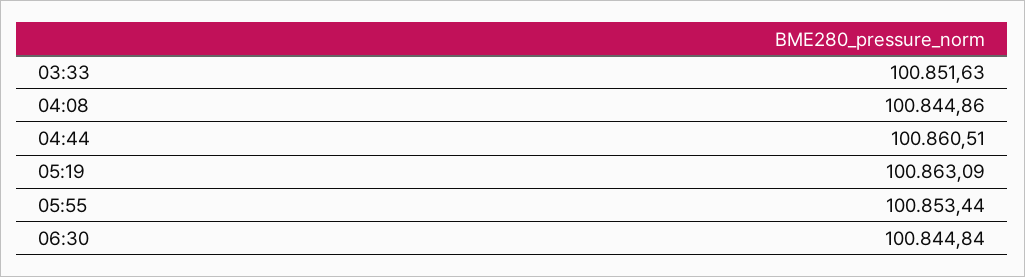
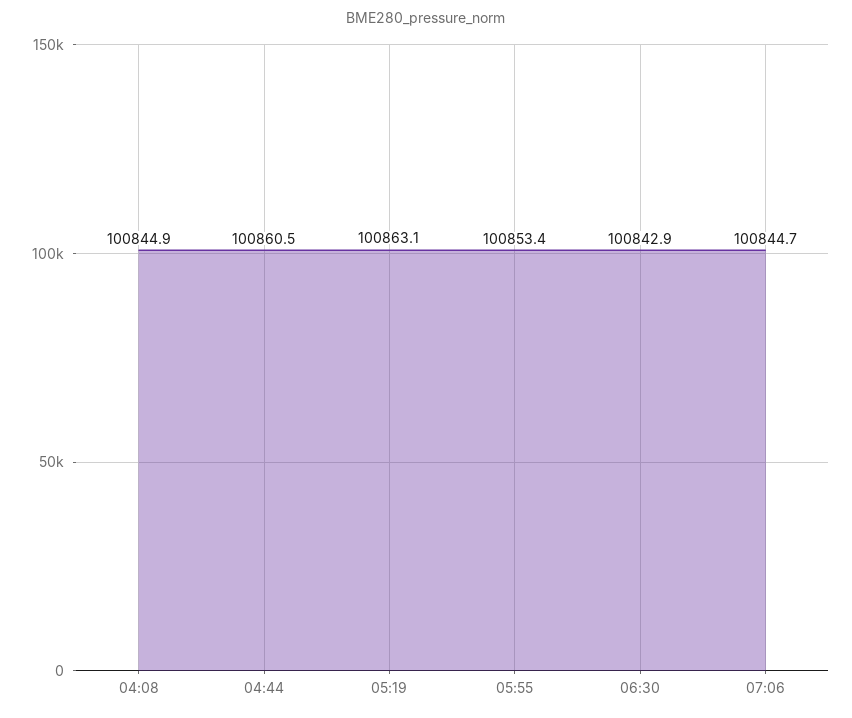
03:33: 100851.63 -> none
06:30: 100844.84 -> 100842.9
07:06: none -> 100844.7

